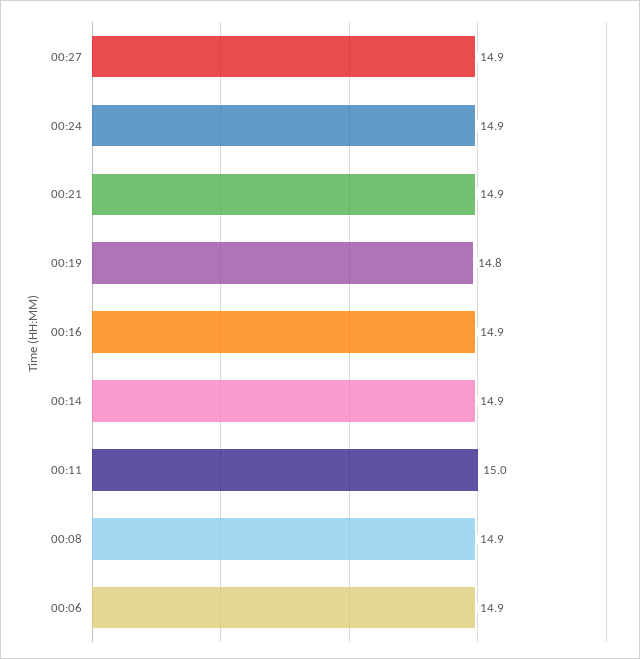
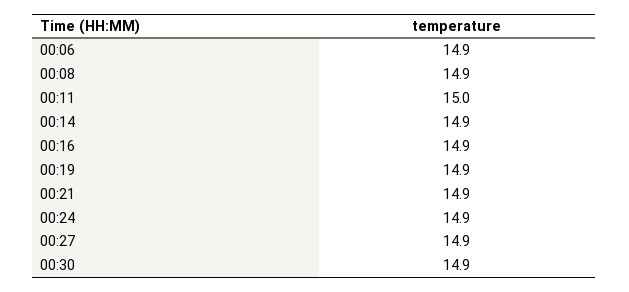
00:19: 14.8 -> 14.9
00:30: none -> 14.9

